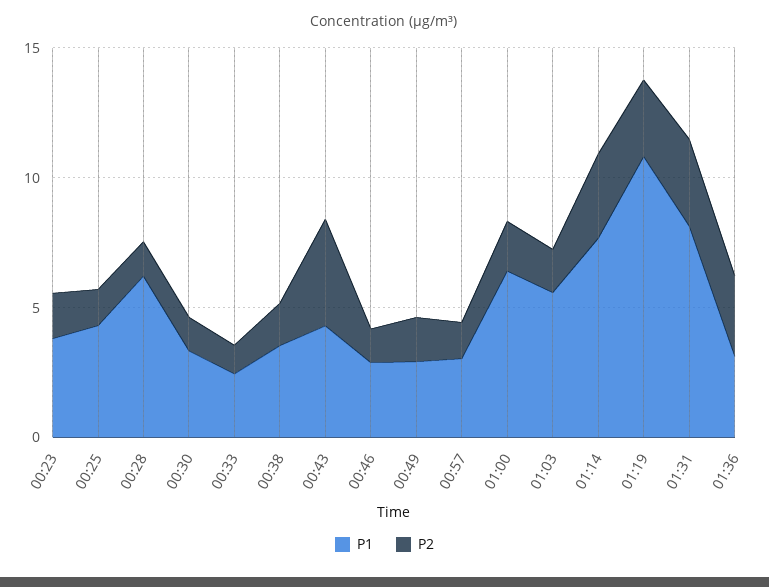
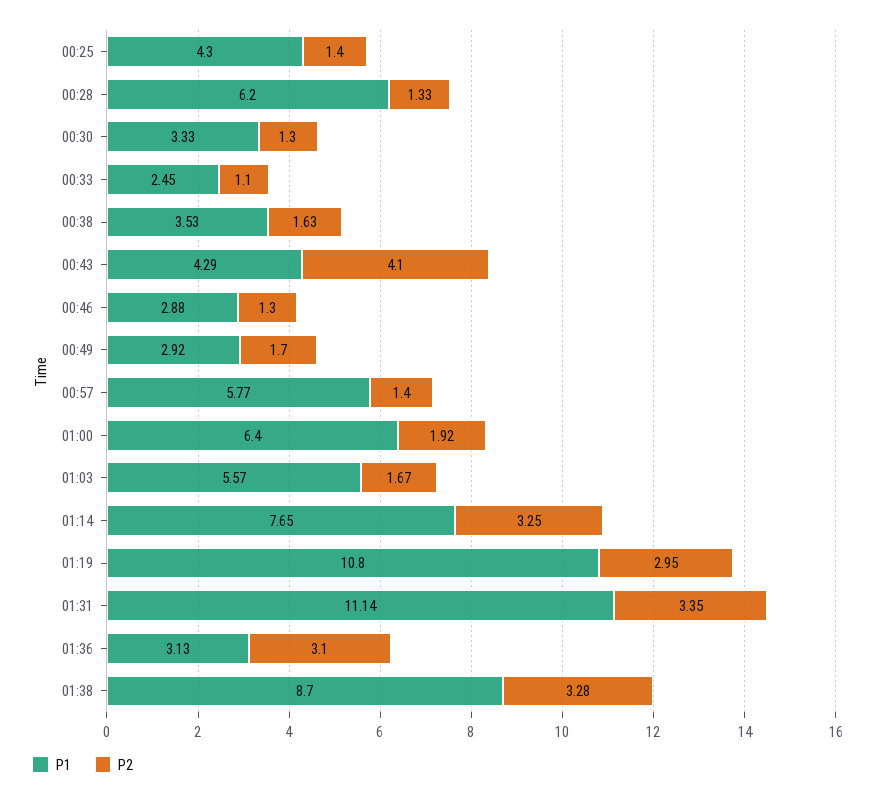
P1, 00:23: 4 -> none
P2, 00:23: 2 -> none
P1, 00:57: 3 -> 5.77
P1, 01:31: 8 -> 11.14
P1, 01:38: none -> 8.7
P2, 01:38: none -> 3.28

